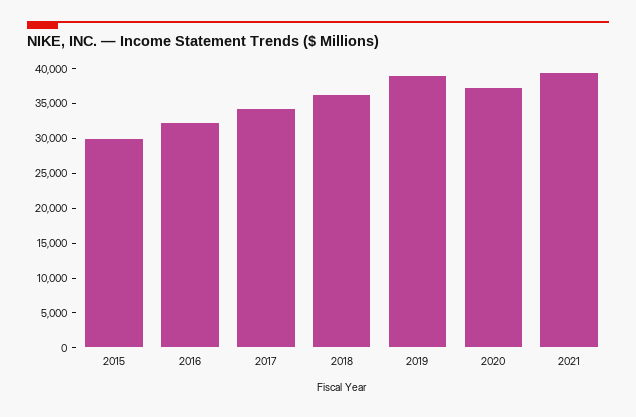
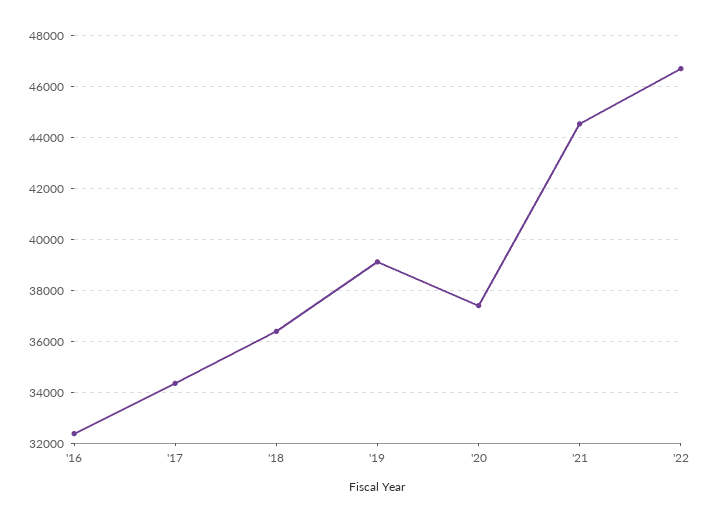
2015: 30000 -> none
2021: 40000 -> 44500
'22: none -> 46750

